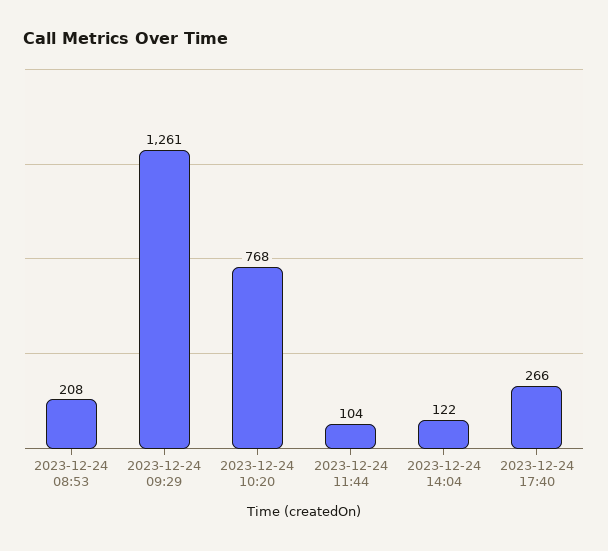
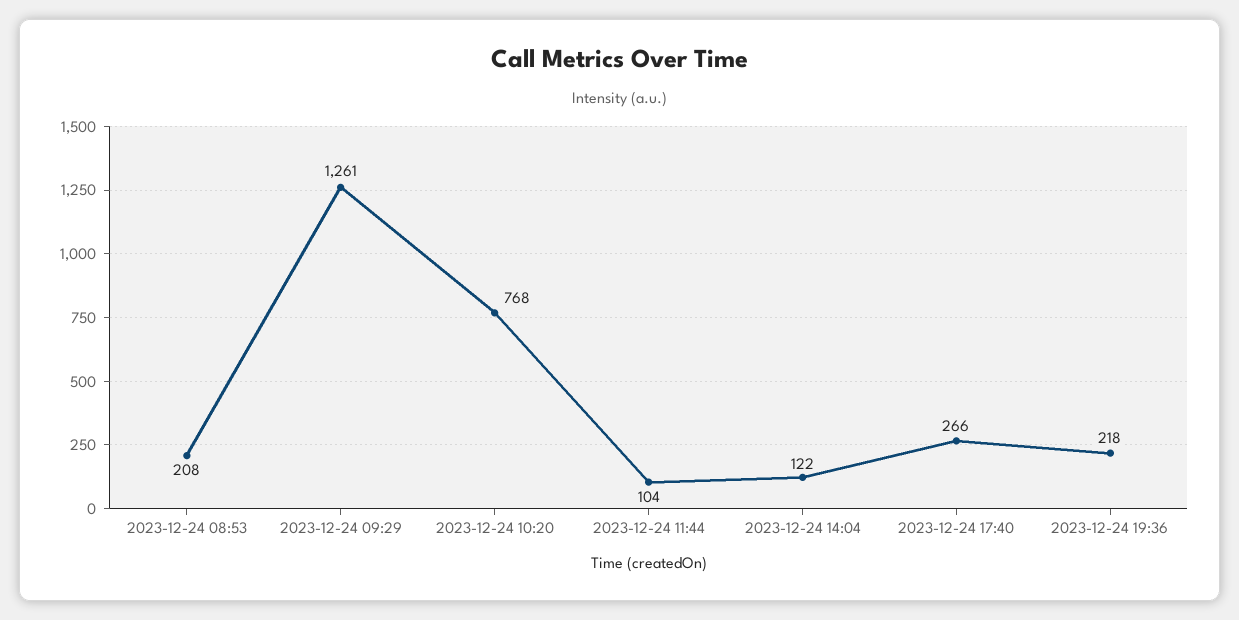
2023-12-24 19:36: none -> 218

